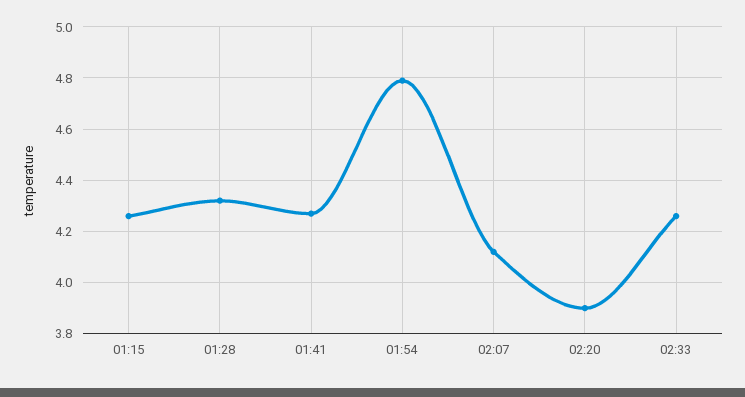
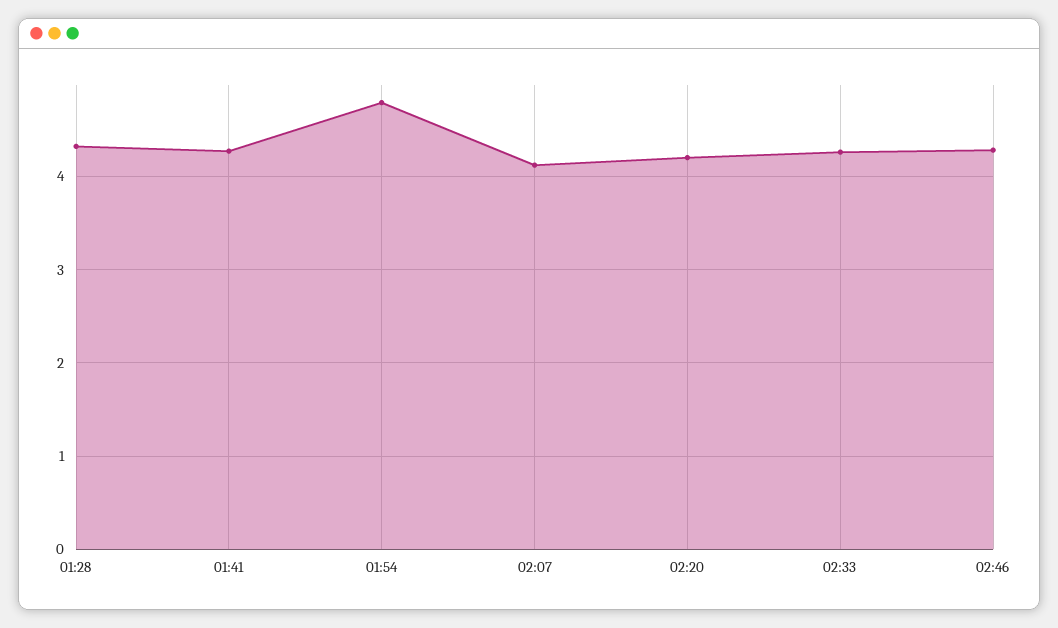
01:15: 4.25 -> none
02:20: 3.9 -> 4.2
02:46: none -> 4.3

